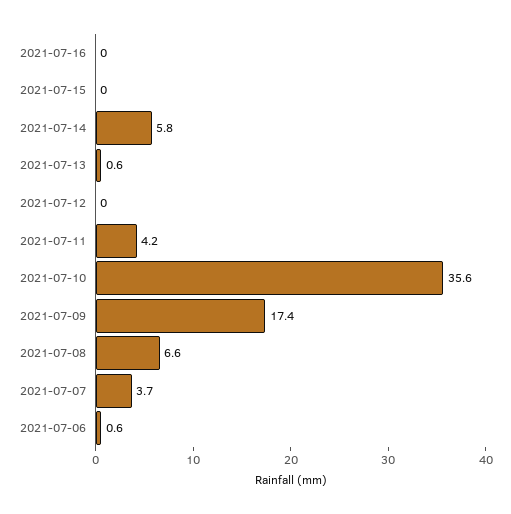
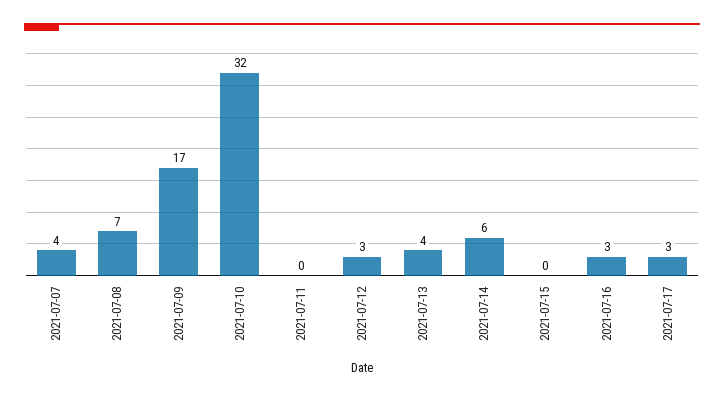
2021-07-16: 0 -> 3
2021-07-13: 0.6 -> 4
2021-07-12: 0 -> 3
2021-07-11: 4.2 -> 0
2021-07-10: 35.6 -> 32
2021-07-06: 0.6 -> none
2021-07-17: none -> 3

